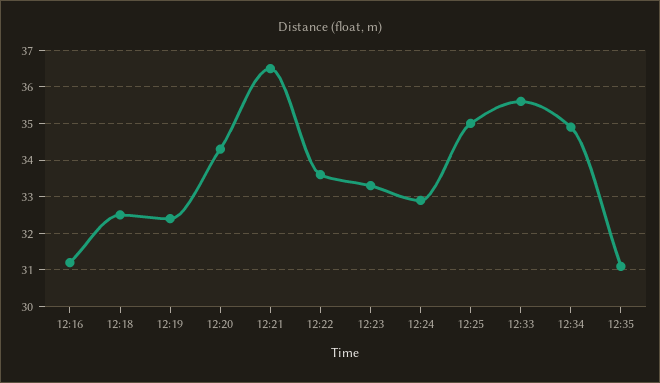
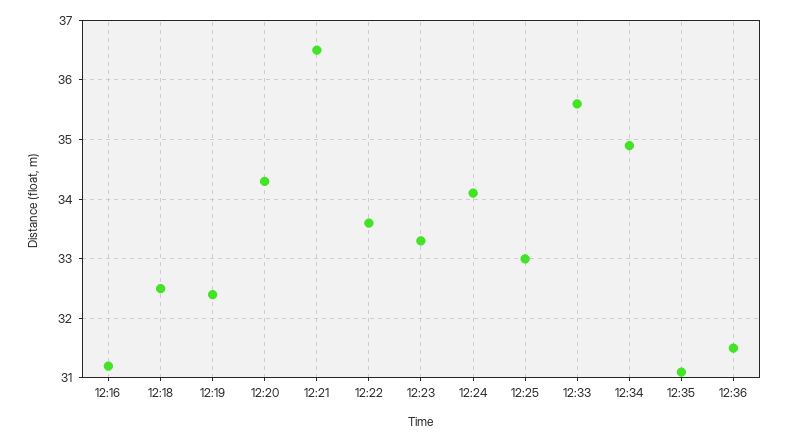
12:24: 33 -> 34
12:25: 35 -> 33
12:36: none -> 31.5

